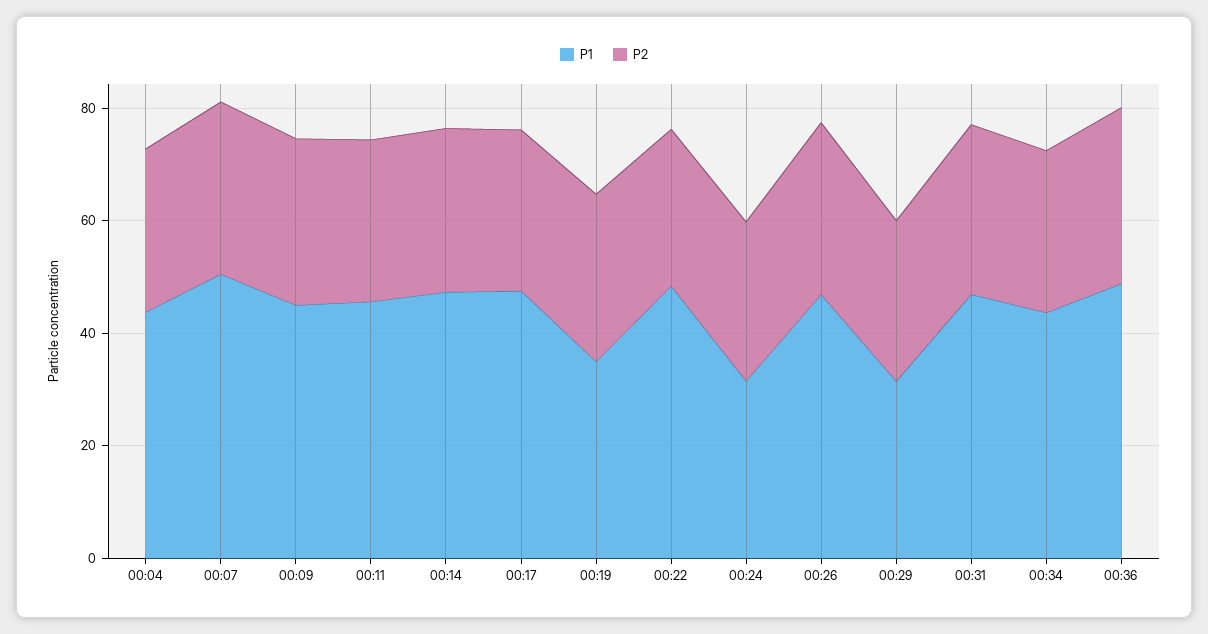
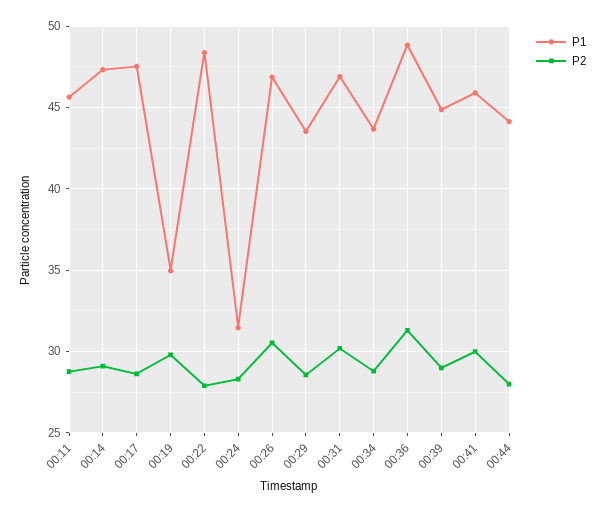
P1, 00:04: 45 -> none
P2, 00:04: 30 -> none
P1, 00:07: 50 -> none
P2, 00:07: 30 -> none
P1, 00:09: 45 -> none
P2, 00:09: 30 -> none
P1, 00:29: 30 -> 43.5
P1, 00:39: none -> 45
P2, 00:39: none -> 29
P1, 00:41: none -> 46
P2, 00:41: none -> 30
P1, 00:44: none -> 44
P2, 00:44: none -> 28

